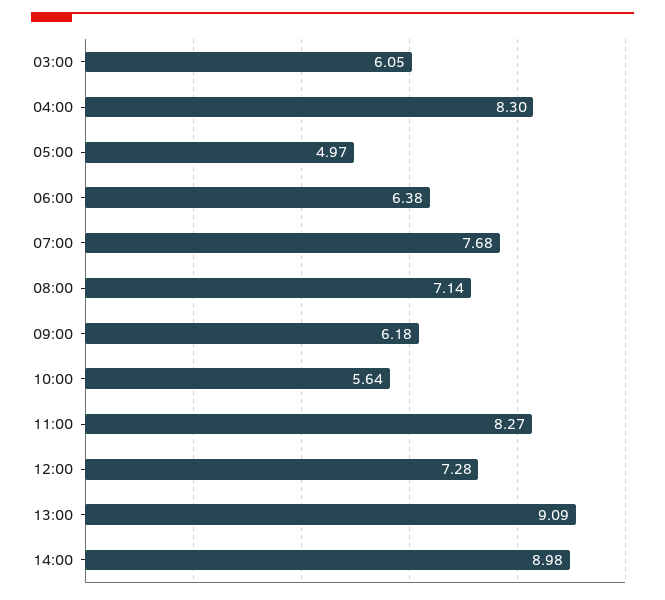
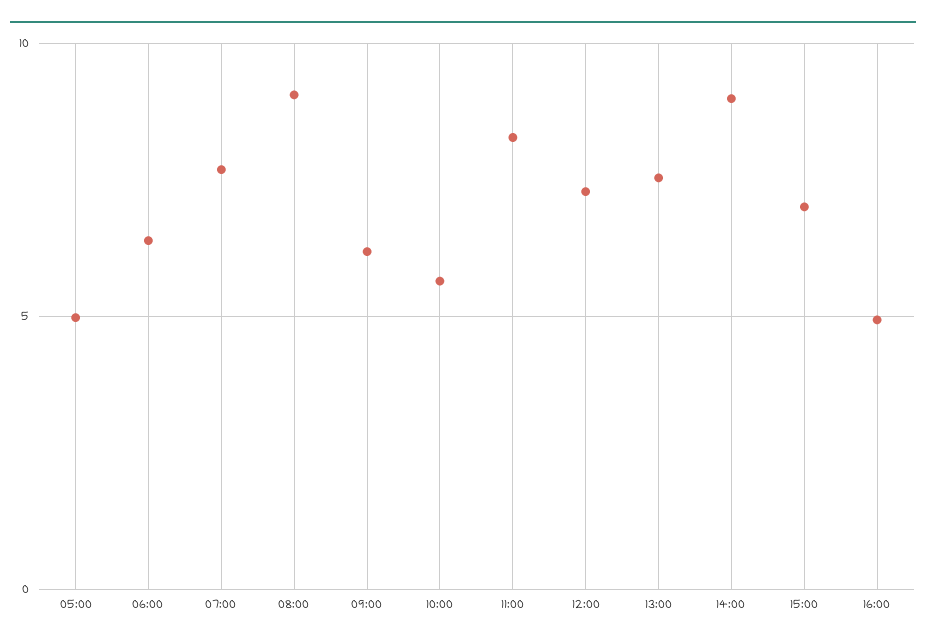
03:00: 6.05 -> none
04:00: 8.3 -> none
08:00: 7.14 -> 9
13:00: 9.09 -> 7.5
15:00: none -> 7
16:00: none -> 5

